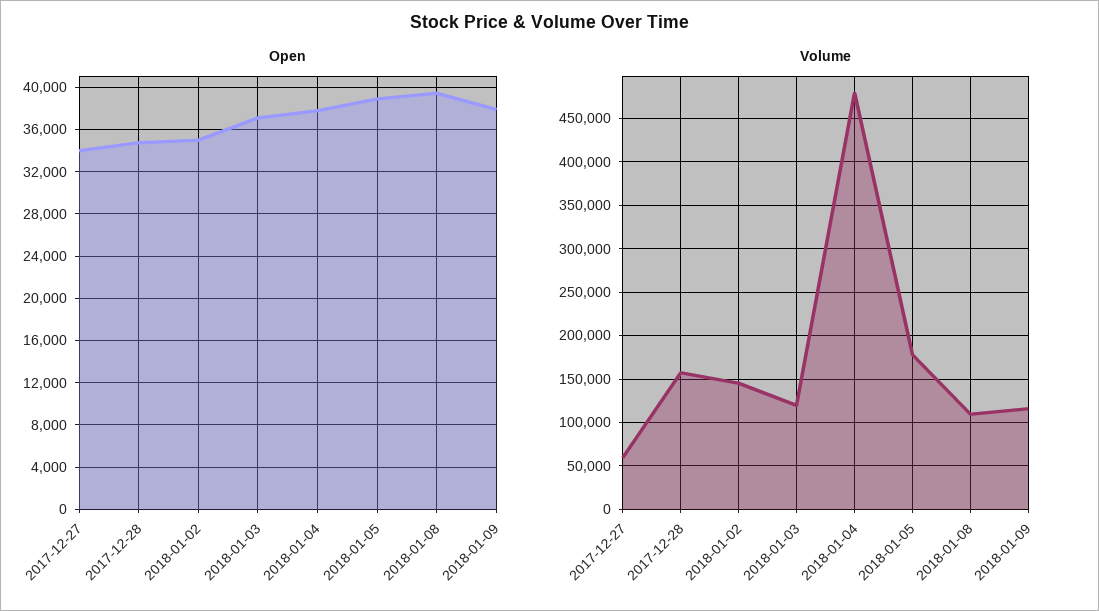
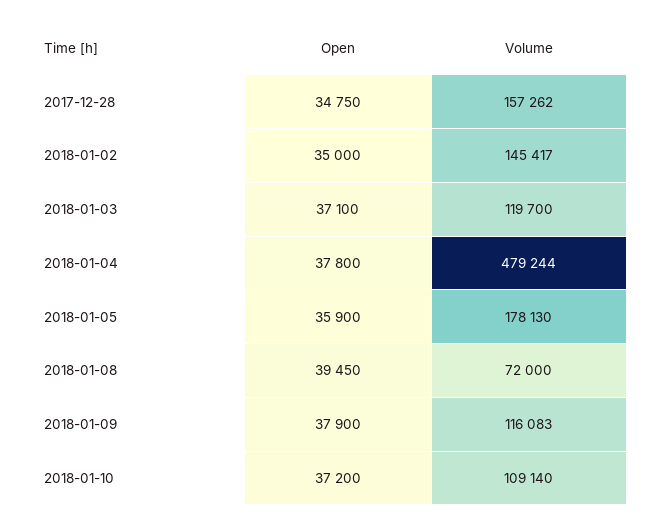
Open, 2017-12-27: 34000 -> none
Open, 2018-01-05: 39000 -> 35900
Volume, 2017-12-27: 60000 -> none
Volume, 2018-01-08: 110000 -> 72000
Open, 2018-01-10: none -> 37200
Volume, 2018-01-10: none -> 109140

